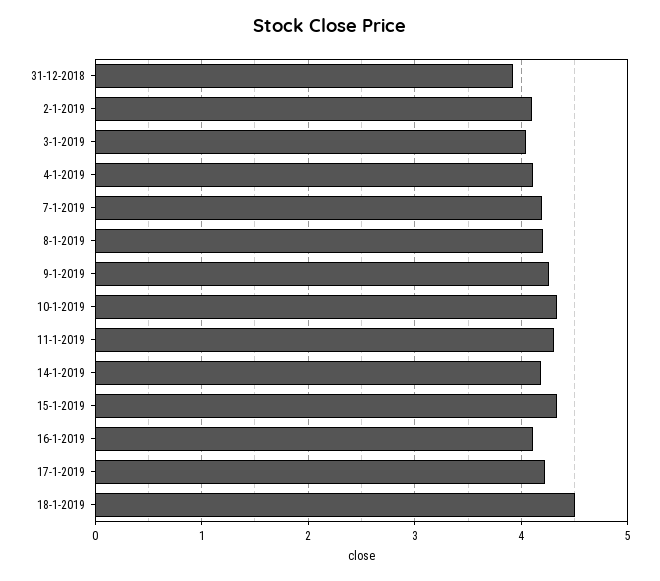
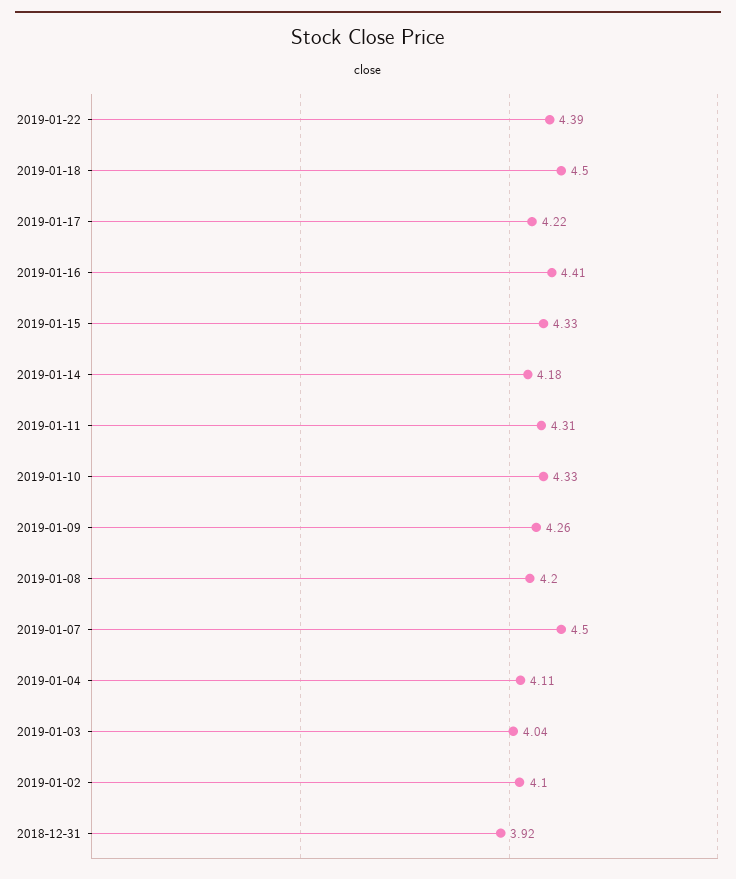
7-1-2019: 4.2 -> 4.5
16-1-2019: 4.1 -> 4.41
2019-01-22: none -> 4.39

